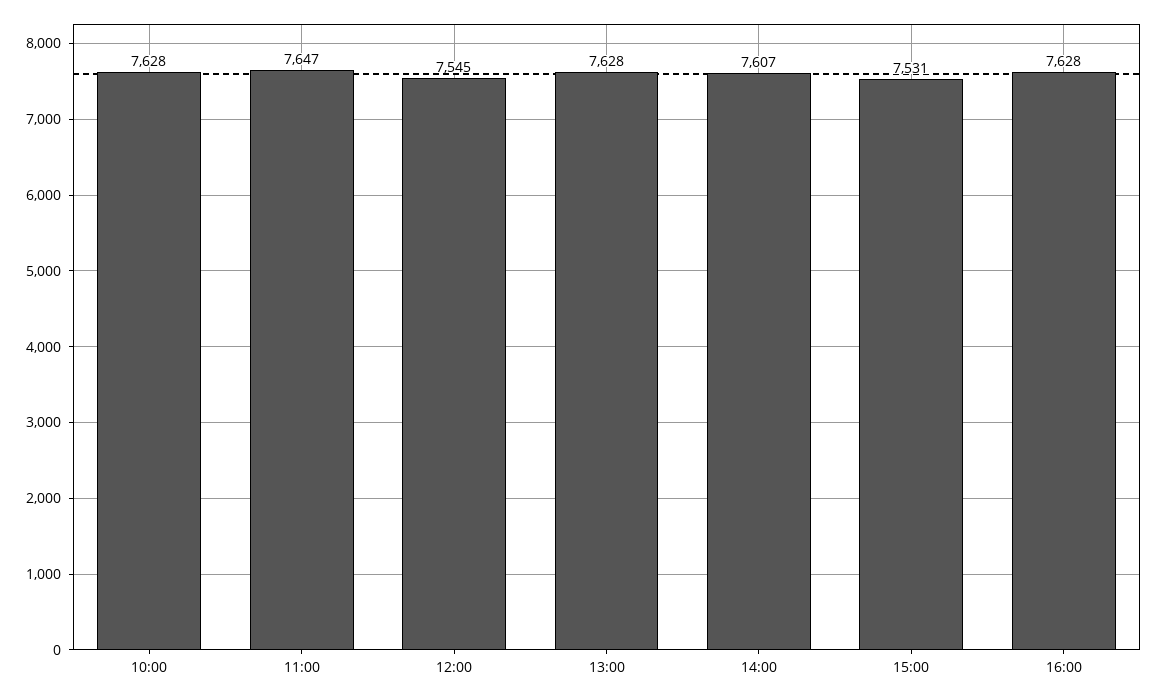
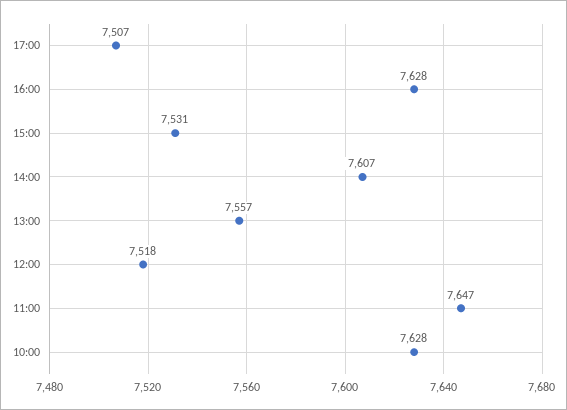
12:00: 7545 -> 7518
13:00: 7628 -> 7557
17:00: none -> 7507

